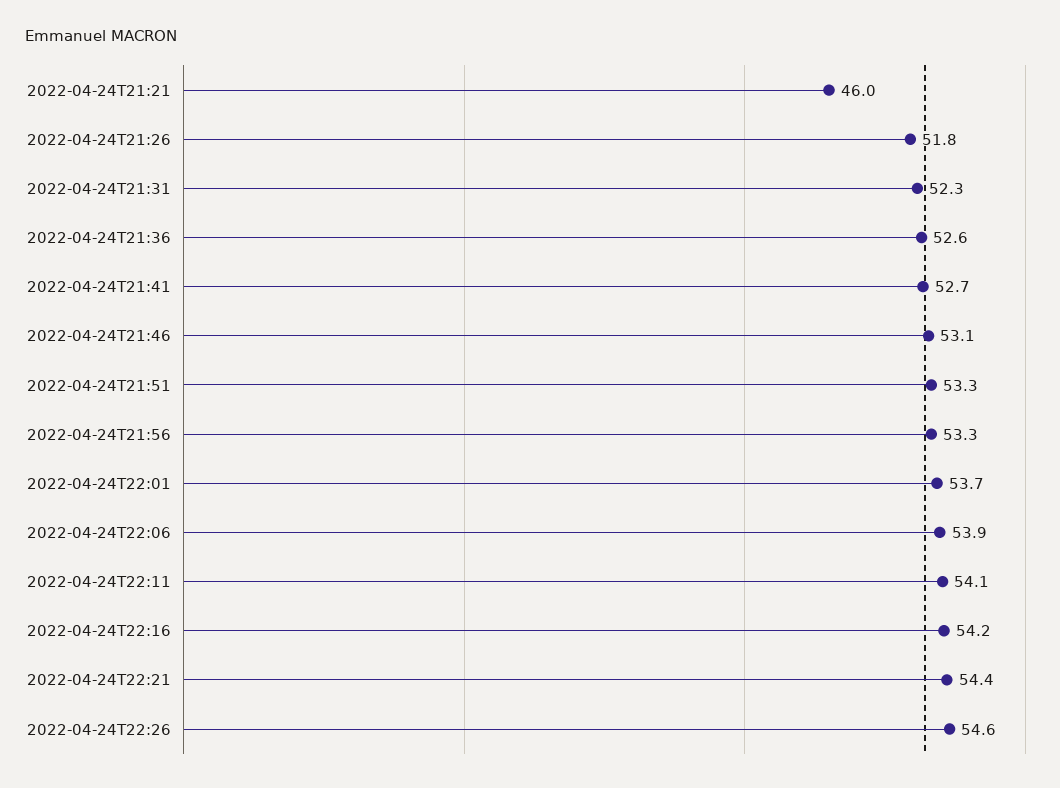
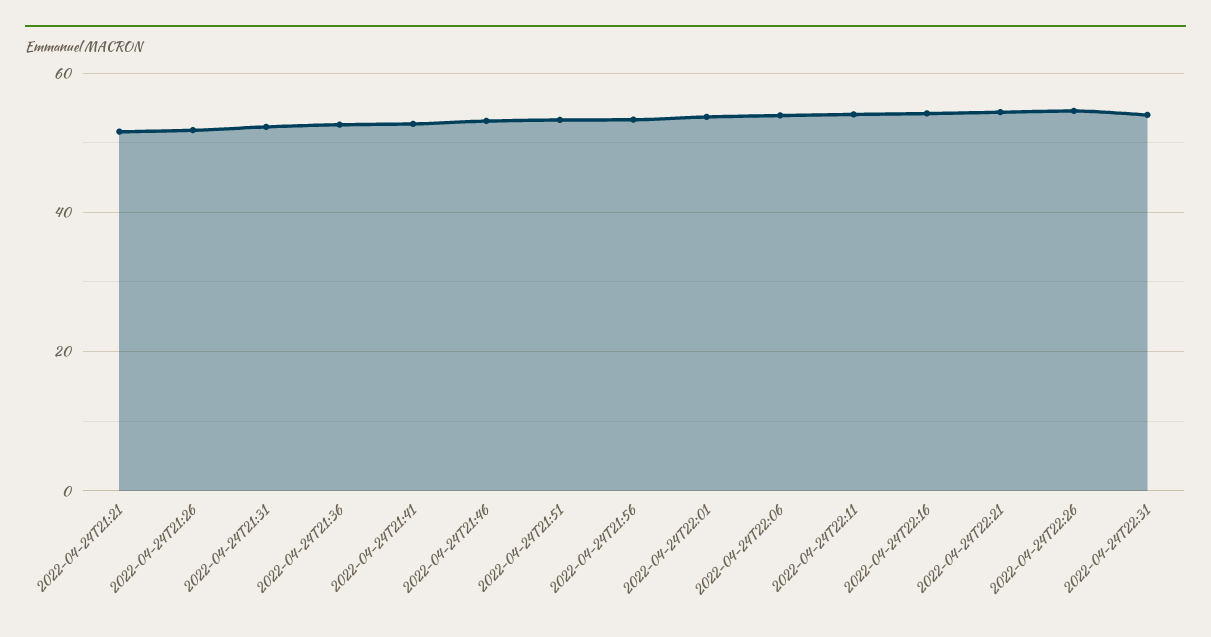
2022-04-24T21:21: 46 -> 52
2022-04-24T22:31: none -> 54

